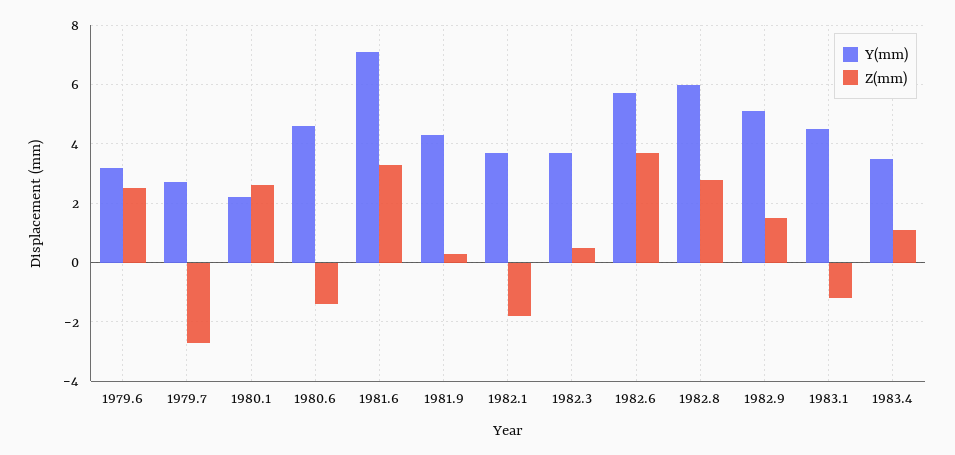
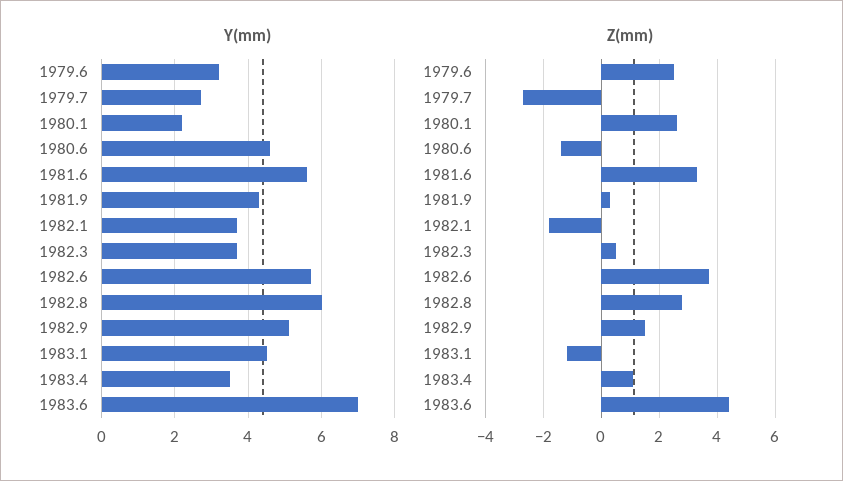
Y(mm), 1981.6: 7 -> 5.5
Y(mm), 1983.6: none -> 7
Z(mm), 1983.6: none -> 4.5

